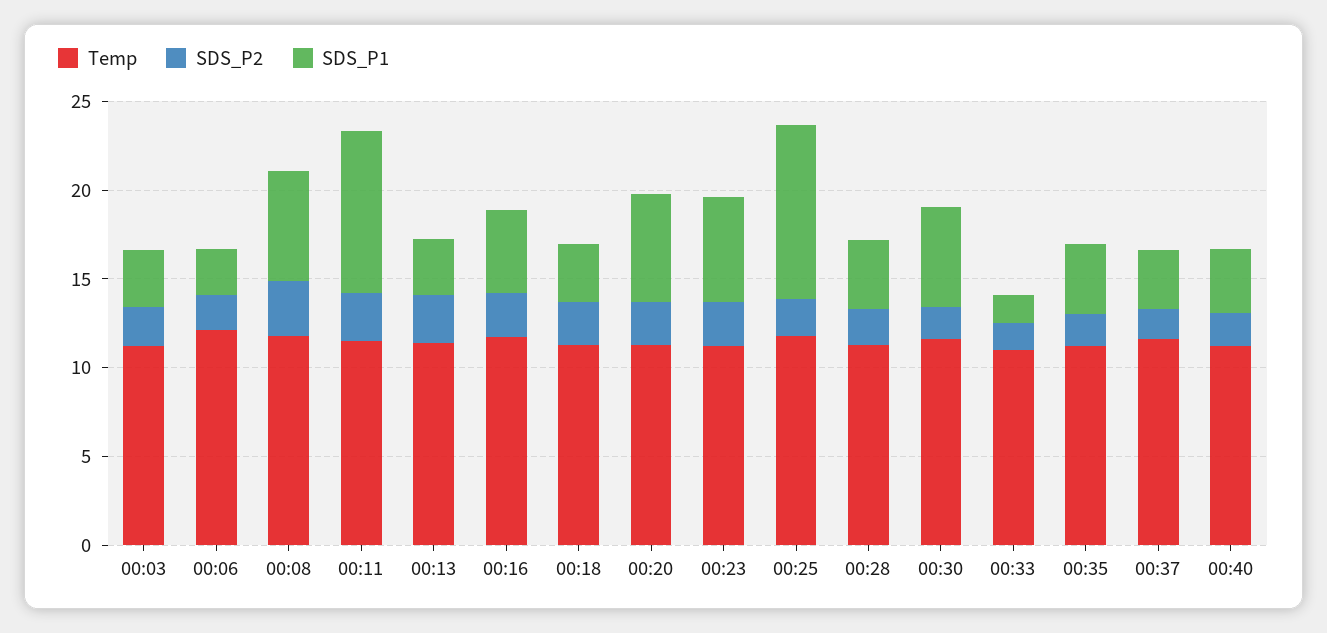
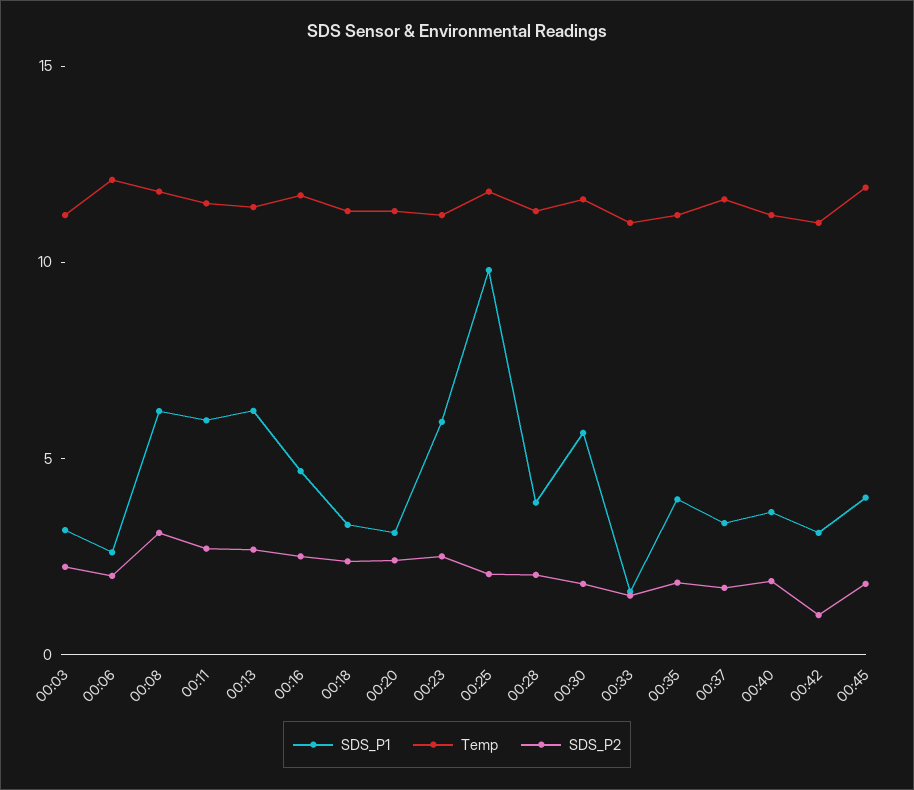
SDS_P1, 00:11: 9 -> 6
SDS_P1, 00:13: 3 -> 6
SDS_P1, 00:20: 6 -> 3
SDS_P1, 00:42: none -> 3
Temp, 00:42: none -> 11
SDS_P2, 00:42: none -> 1
SDS_P1, 00:45: none -> 4
Temp, 00:45: none -> 12
SDS_P2, 00:45: none -> 2

